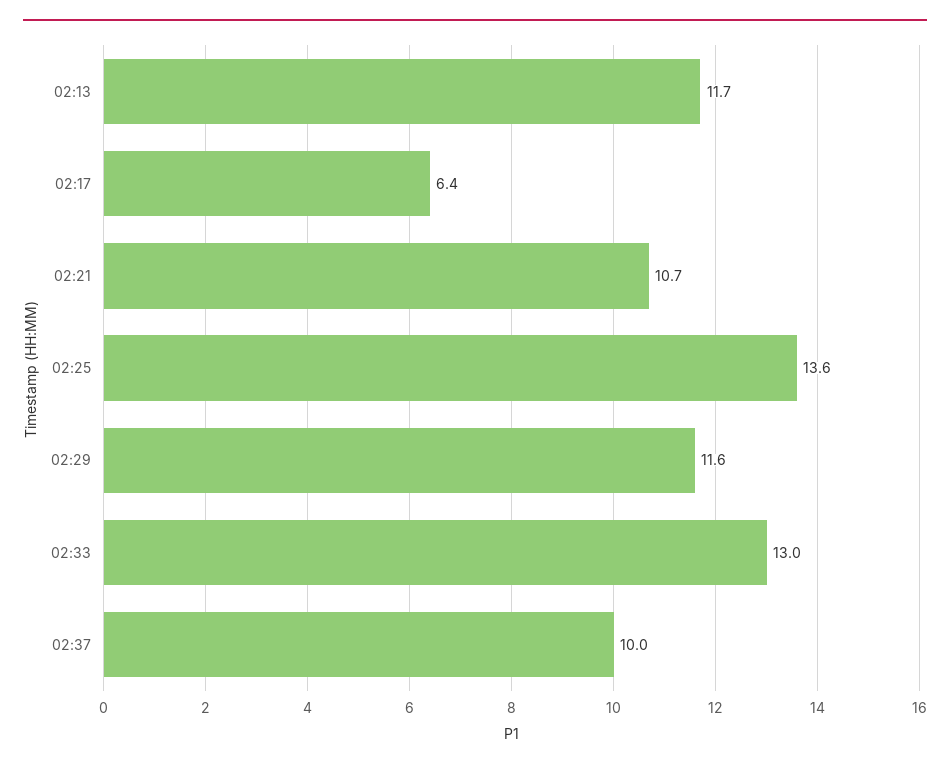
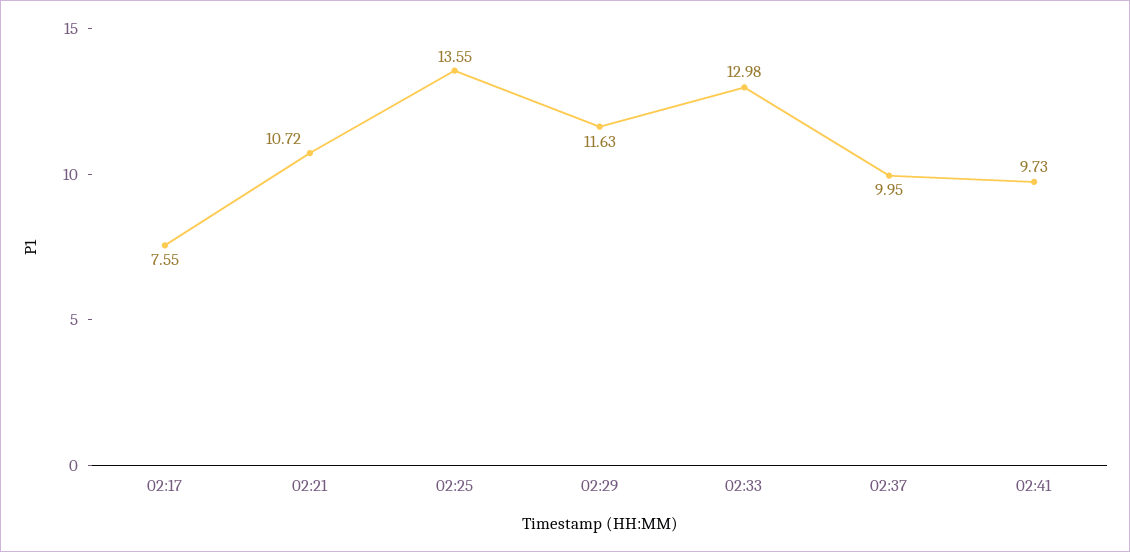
02:13: 11.7 -> none
02:17: 6.4 -> 7.55
02:41: none -> 9.73

